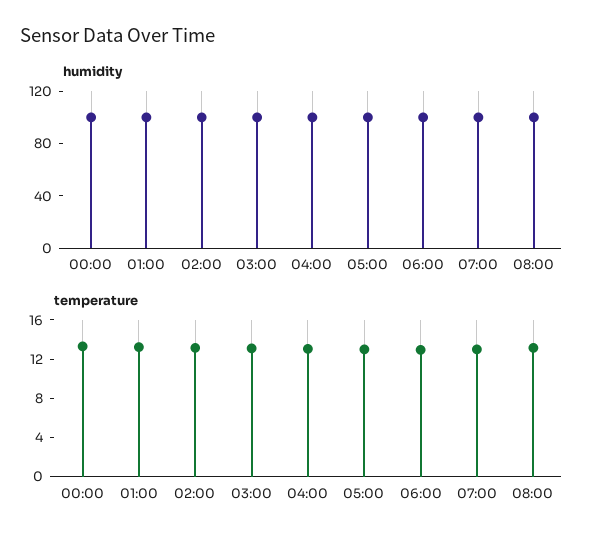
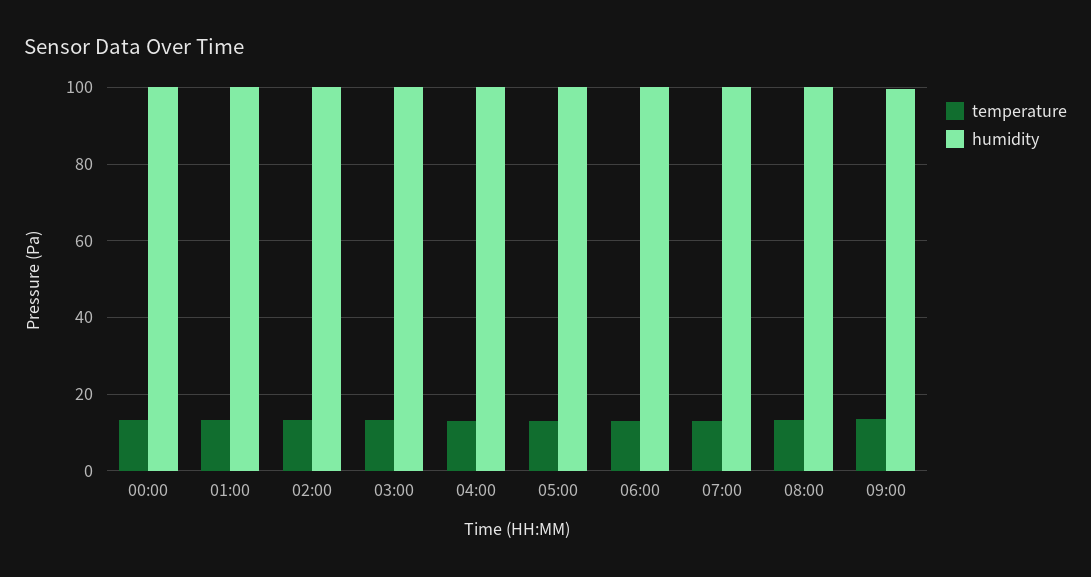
temperature, 09:00: none -> 14
humidity, 09:00: none -> 100

